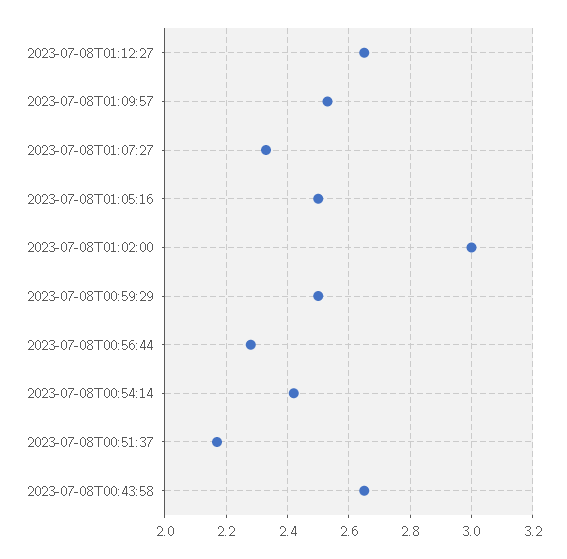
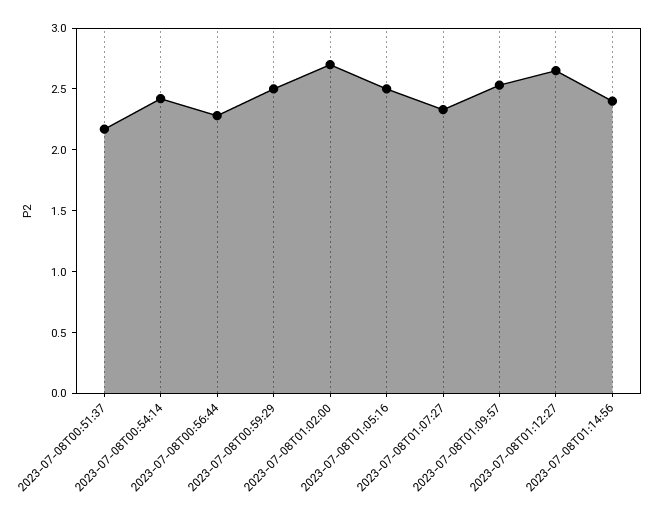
2023-07-08T01:02:00: 3 -> 2.7
2023-07-08T00:43:58: 2.65 -> none
2023-07-08T01:14:56: none -> 2.4

